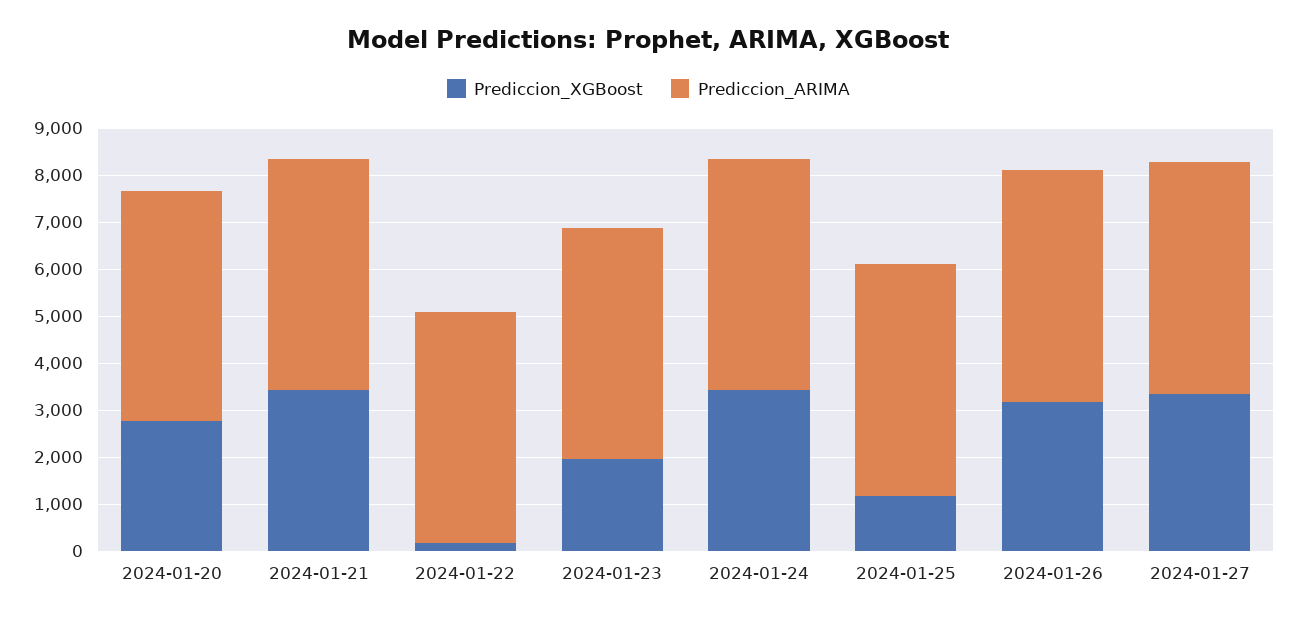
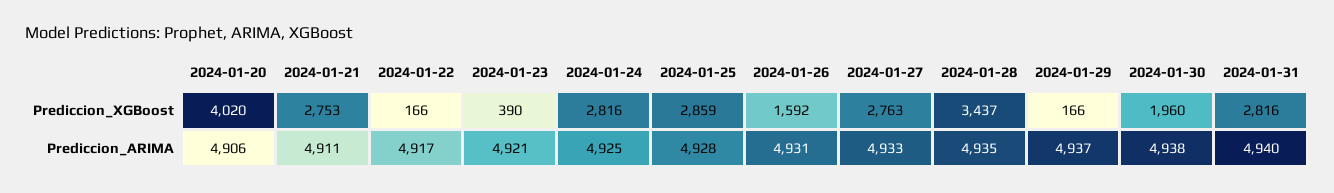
Prediccion_XGBoost, 2024-01-20: 2800 -> 4020
Prediccion_XGBoost, 2024-01-21: 3400 -> 2753
Prediccion_XGBoost, 2024-01-23: 2000 -> 390
Prediccion_XGBoost, 2024-01-24: 3400 -> 2816
Prediccion_XGBoost, 2024-01-25: 1200 -> 2859
Prediccion_XGBoost, 2024-01-26: 3200 -> 1592
Prediccion_XGBoost, 2024-01-27: 3400 -> 2763
Prediccion_XGBoost, 2024-01-28: none -> 3437
Prediccion_XGBoost, 2024-01-29: none -> 166
Prediccion_XGBoost, 2024-01-30: none -> 1960
Prediccion_XGBoost, 2024-01-31: none -> 2816
Prediccion_ARIMA, 2024-01-28: none -> 4935
Prediccion_ARIMA, 2024-01-29: none -> 4937
Prediccion_ARIMA, 2024-01-30: none -> 4938
Prediccion_ARIMA, 2024-01-31: none -> 4940

